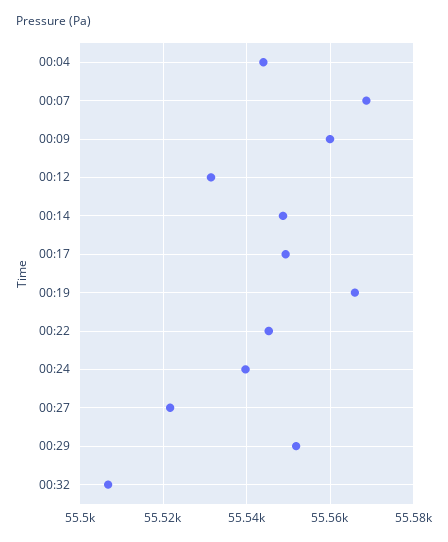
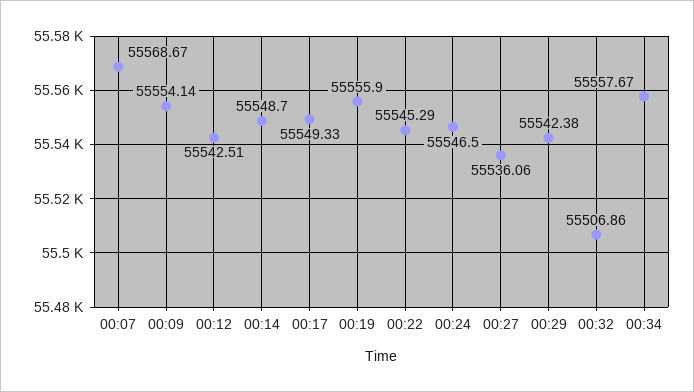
00:04: 55544 -> none
00:09: 55560 -> 55554.14
00:12: 55532 -> 55542.51
00:19: 55566 -> 55555.9
00:24: 55540 -> 55546.5
00:27: 55522 -> 55536.06
00:29: 55552 -> 55542.38
00:34: none -> 55557.67

